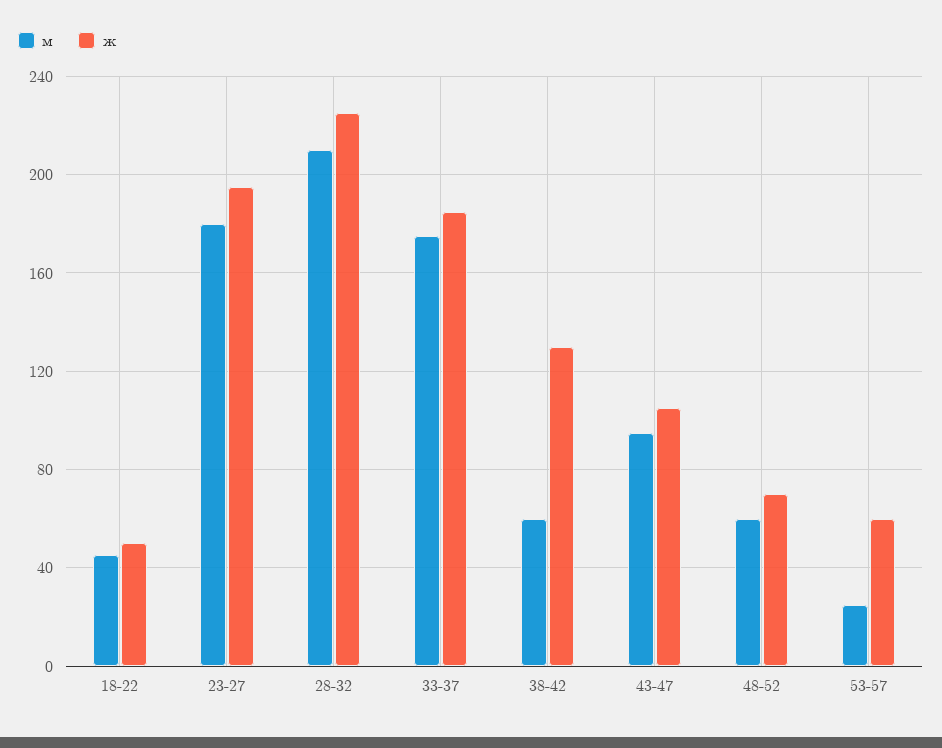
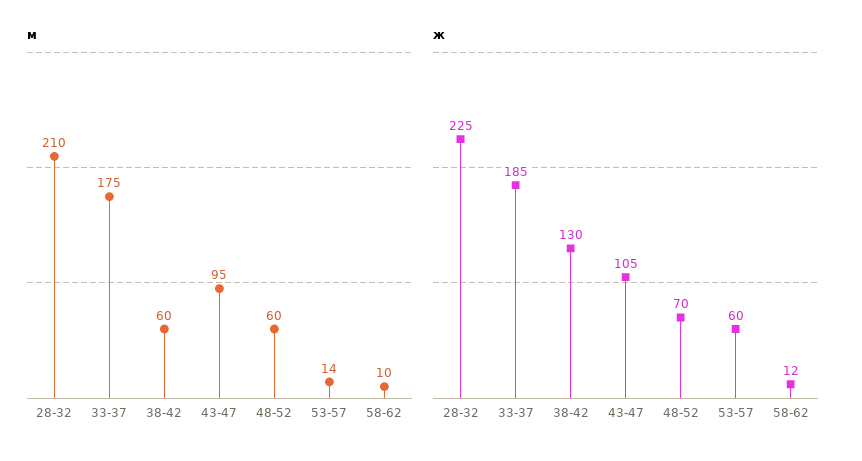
м, 18-22: 45 -> none
ж, 18-22: 50 -> none
м, 23-27: 180 -> none
ж, 23-27: 195 -> none
м, 53-57: 25 -> 14
м, 58-62: none -> 10
ж, 58-62: none -> 12

